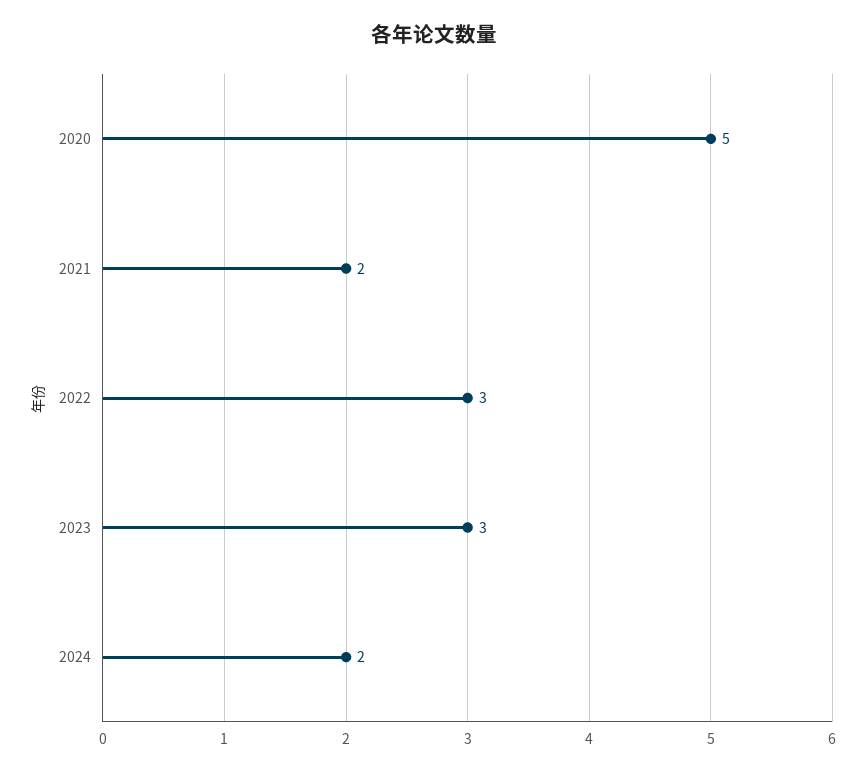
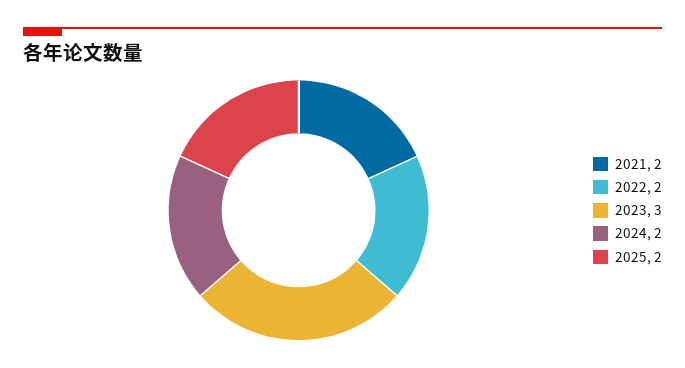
2020: 5 -> none
2022: 3 -> 2
2025: none -> 2

